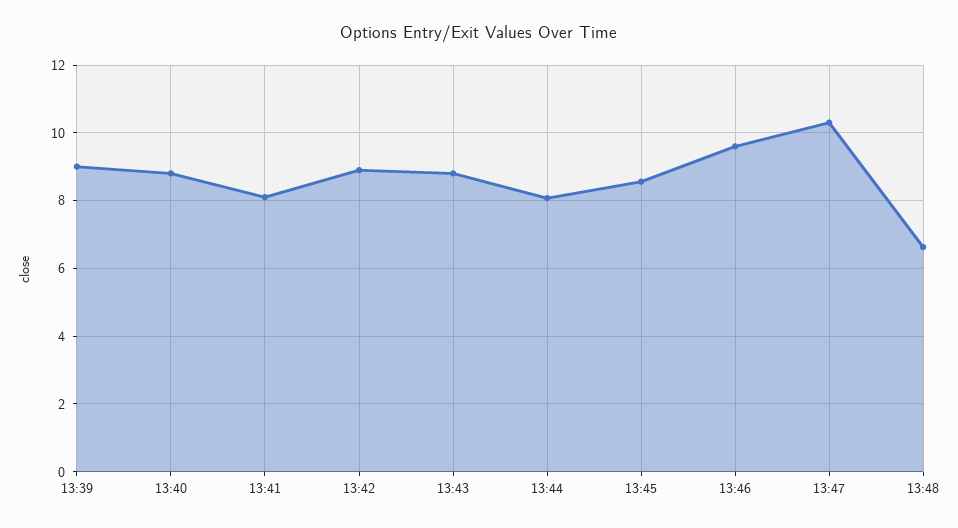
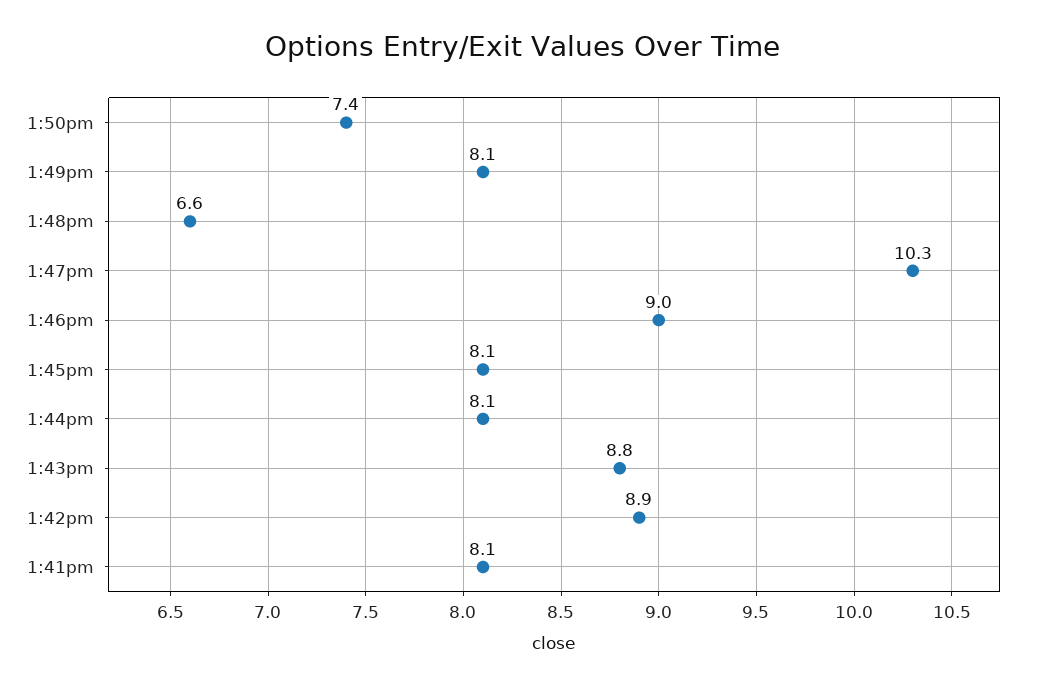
13:39: 9 -> none
13:40: 8.8 -> none
13:45: 8.6 -> 8.1
13:46: 9.6 -> 9
1:50pm: none -> 7.4
1:49pm: none -> 8.1

